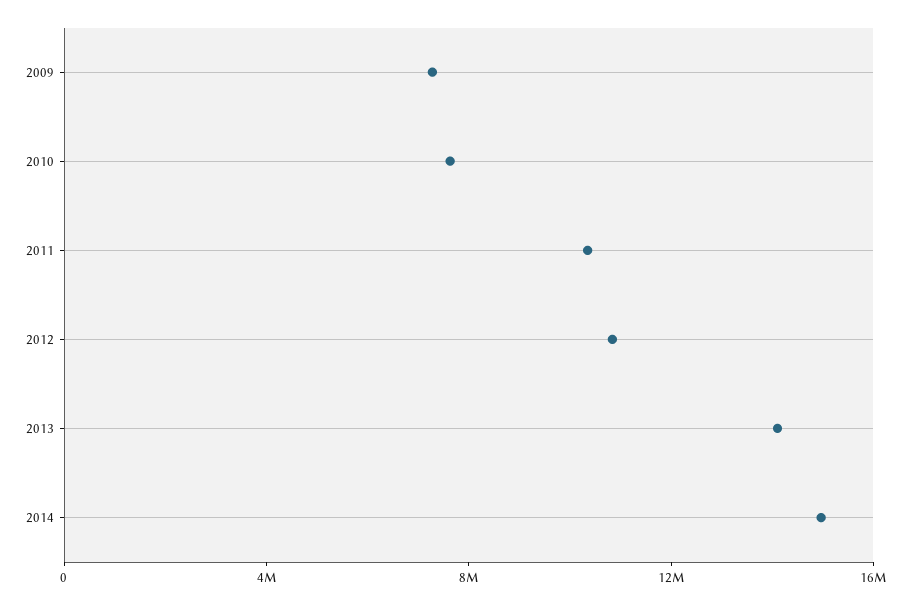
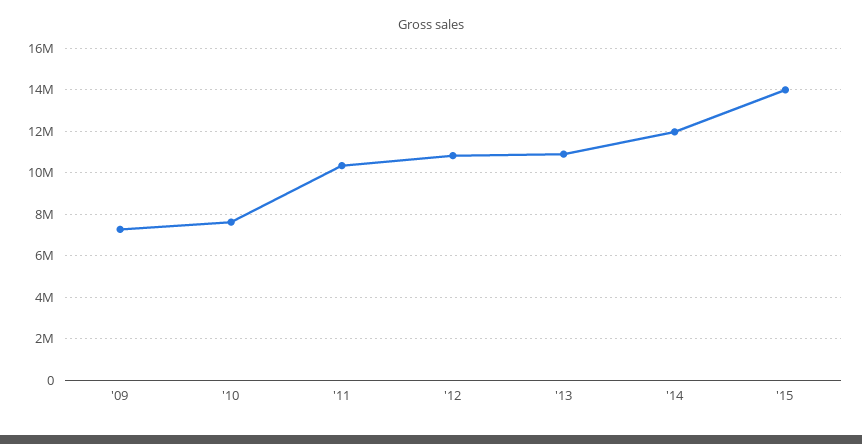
2013: 14000000 -> 11000000
2014: 15000000 -> 12000000
'15: none -> 14000000

